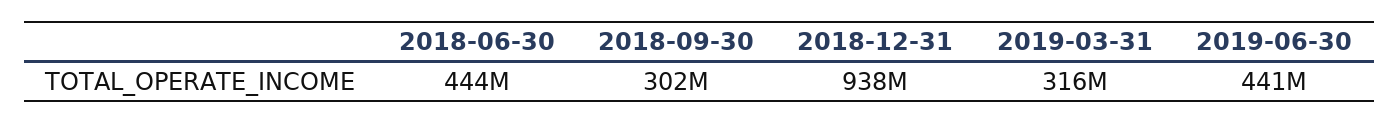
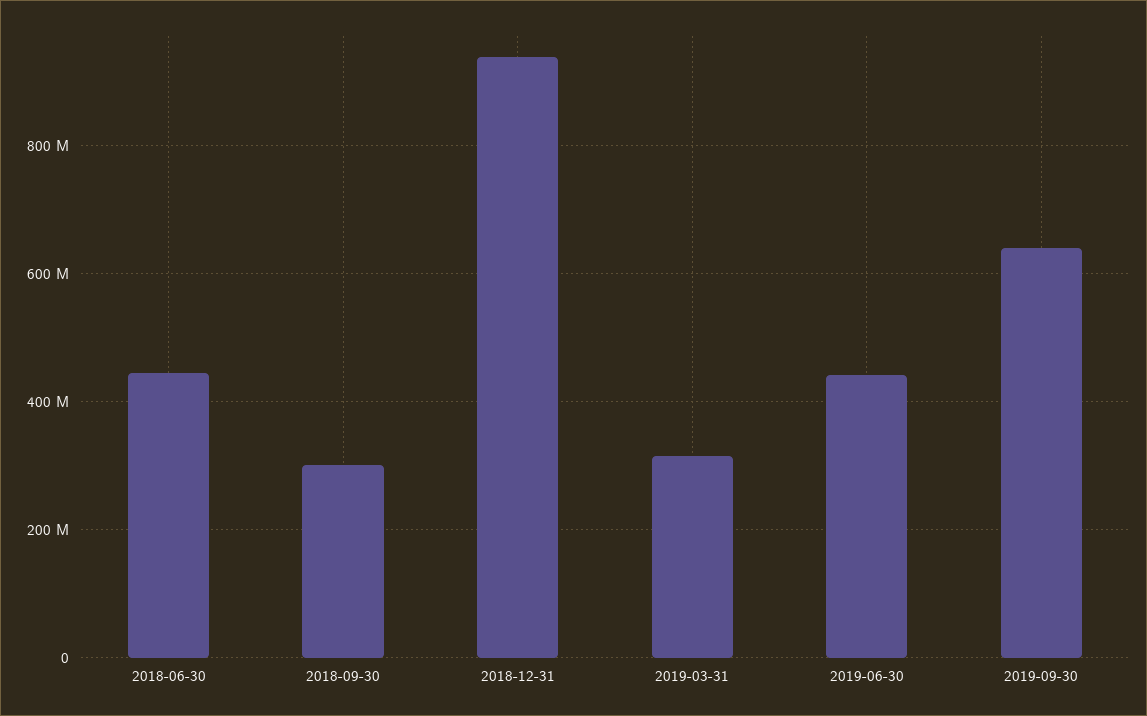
2019-09-30: none -> 640000000

